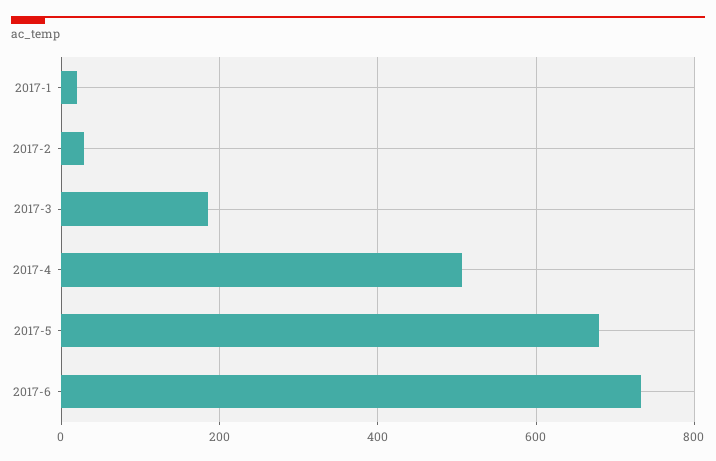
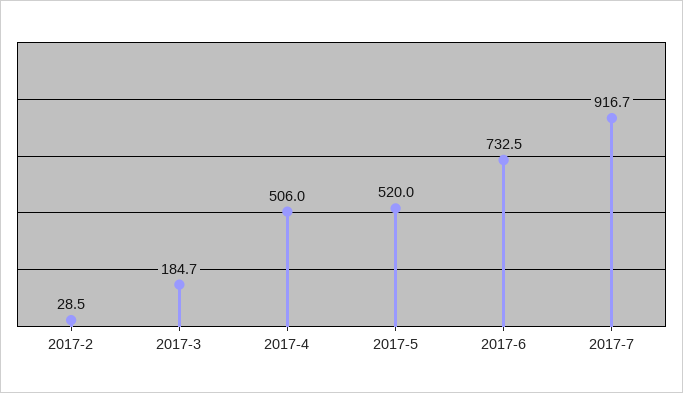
2017-1: 20 -> none
2017-5: 680 -> 520
2017-7: none -> 916.7

